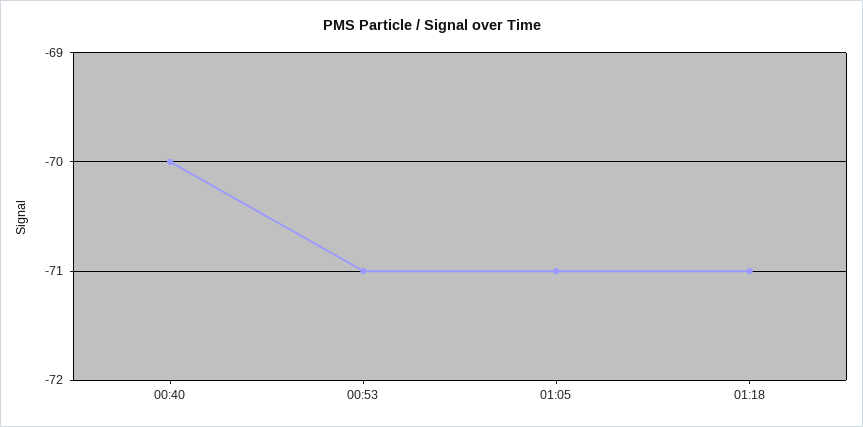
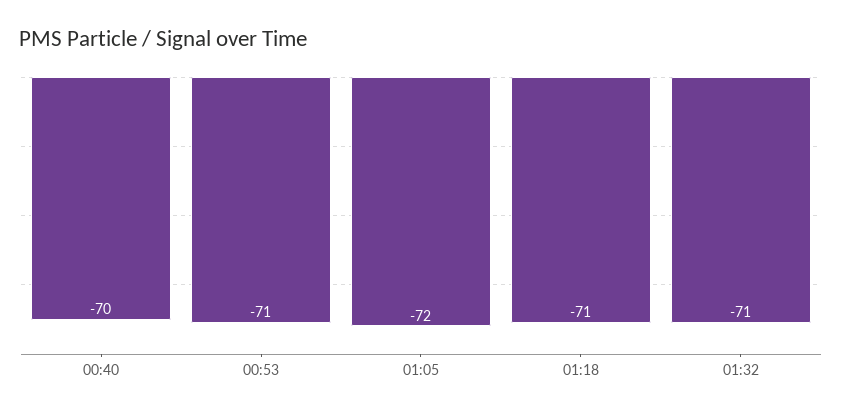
01:05: -71 -> -72
01:32: none -> -71

